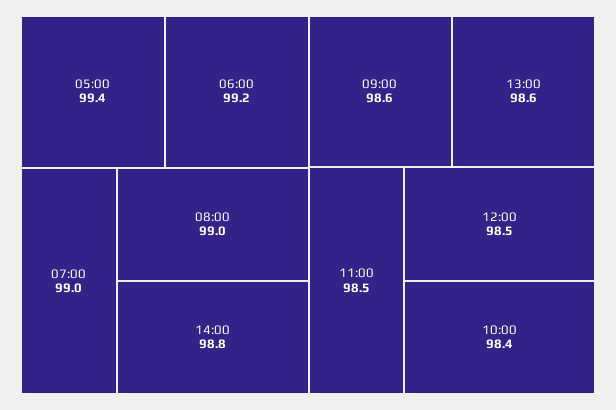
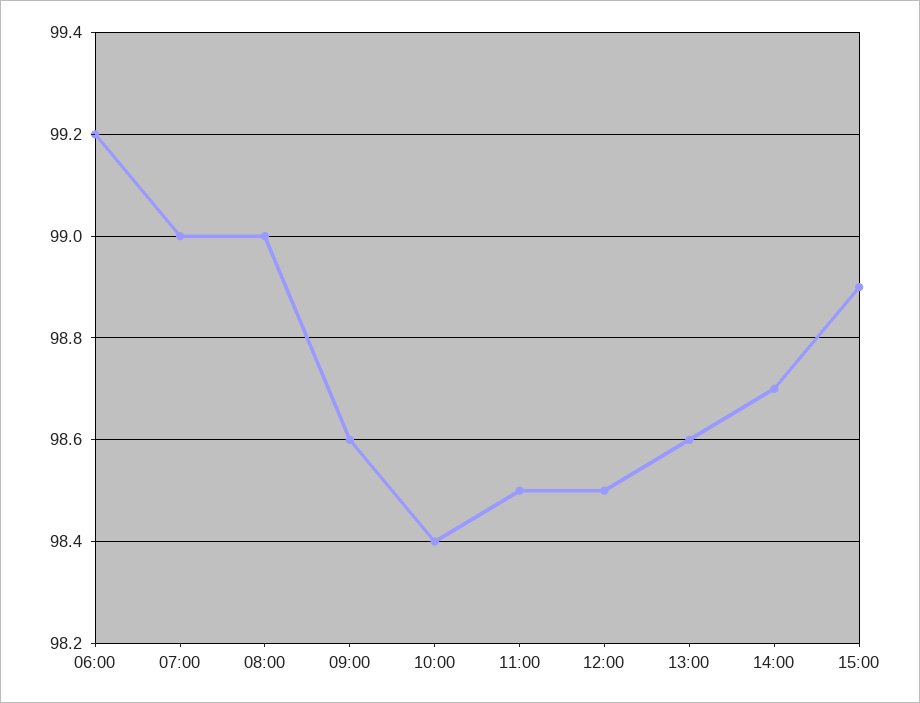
05:00: 99.4 -> none
14:00: 98.8 -> 98.7
15:00: none -> 98.9

